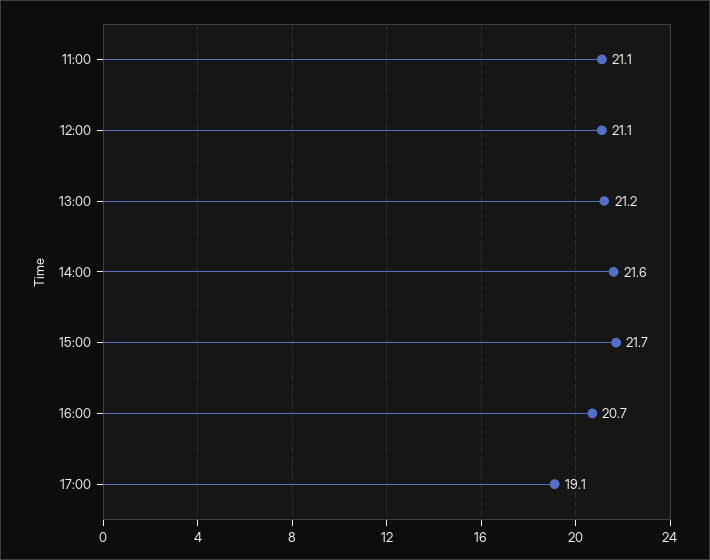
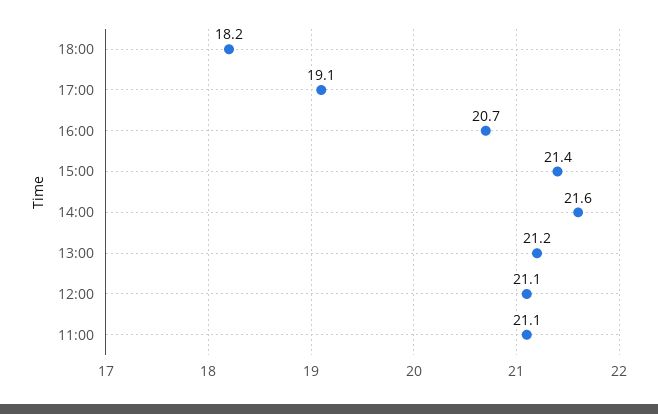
15:00: 21.7 -> 21.4
18:00: none -> 18.2

